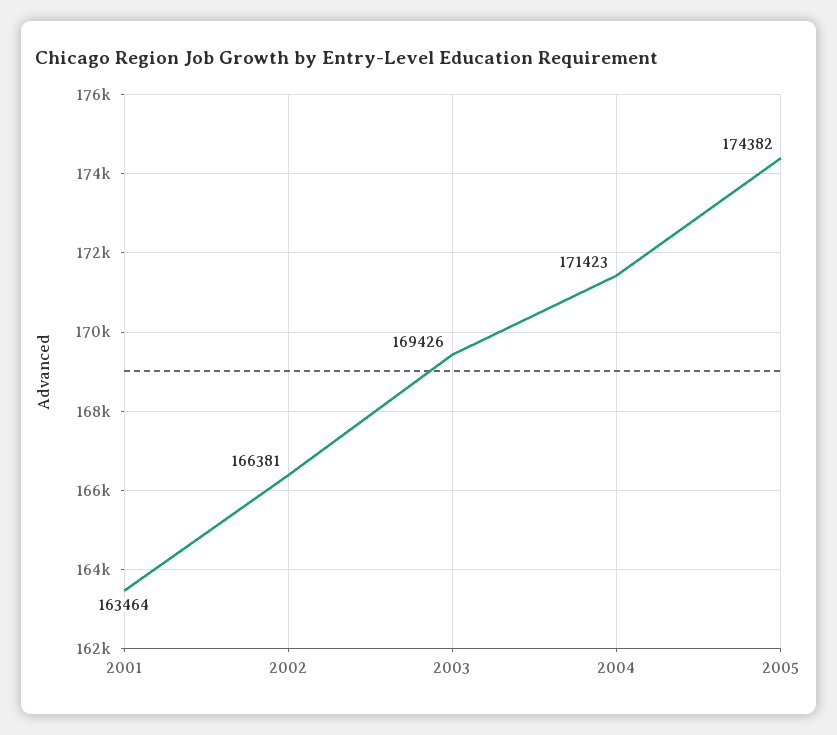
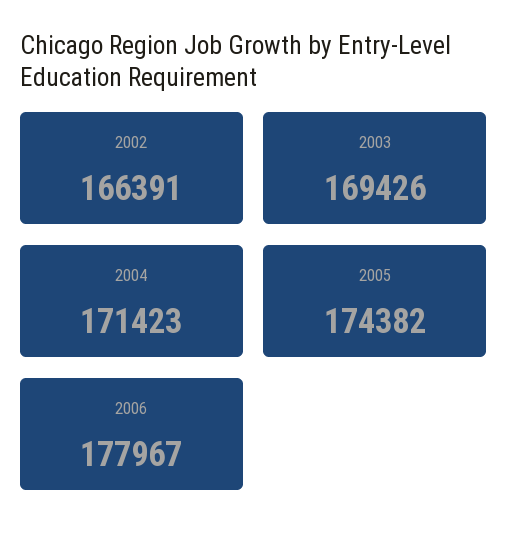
2001: 163464 -> none
2002: 166381 -> 166391
2006: none -> 177967

